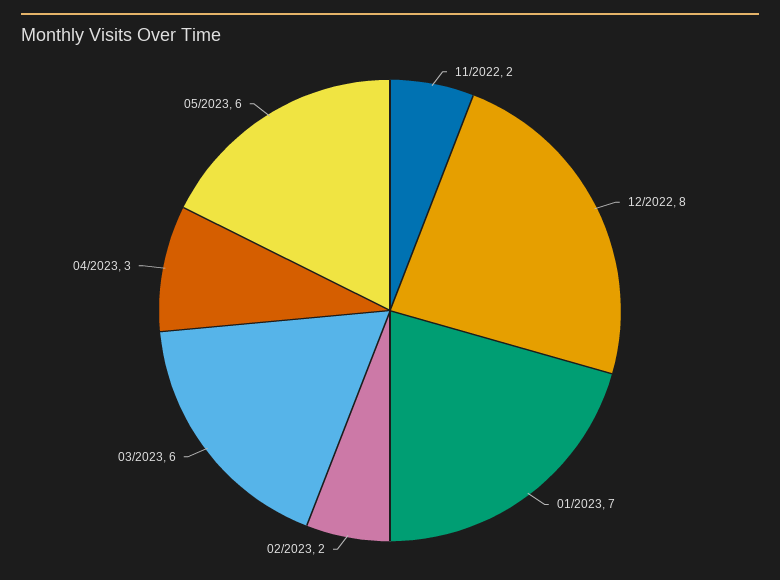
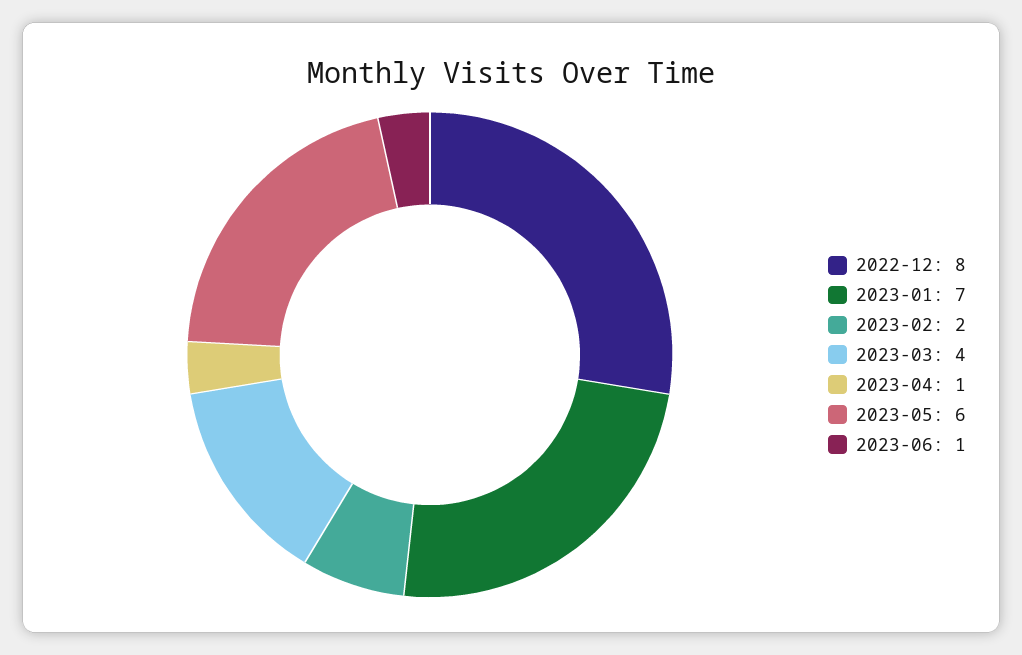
11/2022: 2 -> none
03/2023: 6 -> 4
04/2023: 3 -> 1
2023-06: none -> 1

